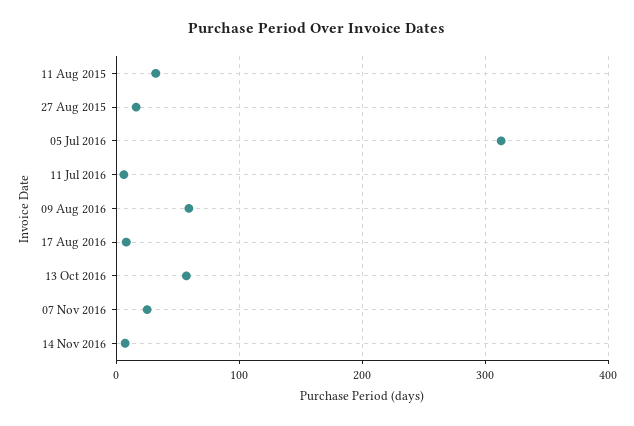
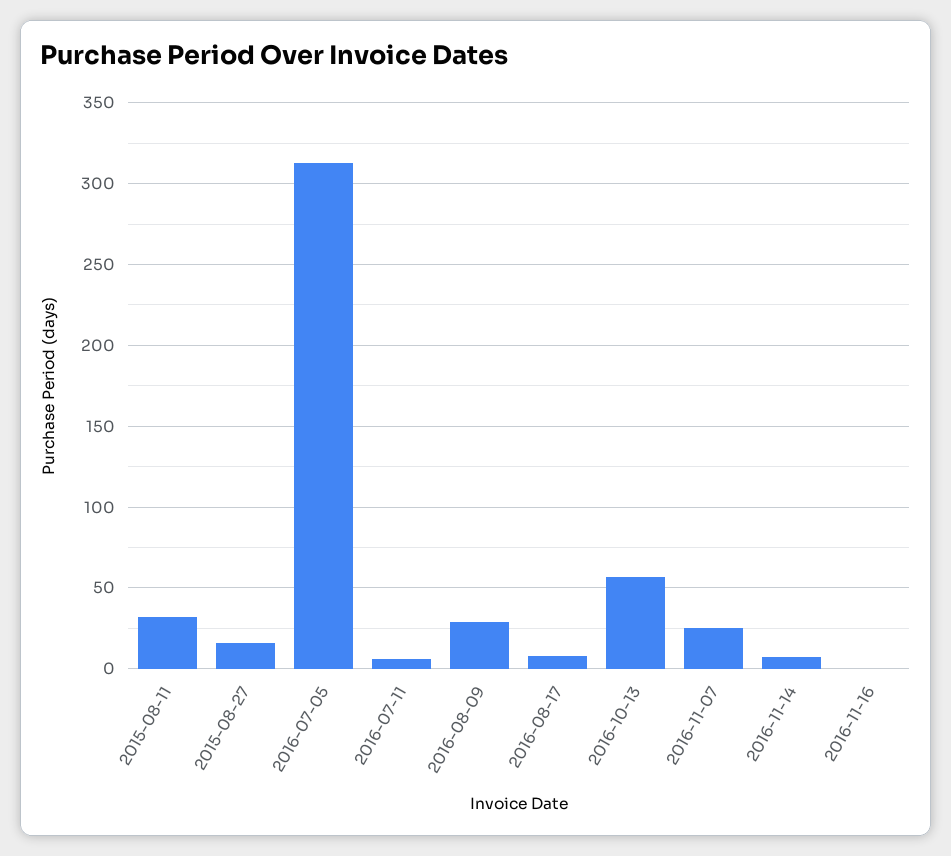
09 Aug 2016: 60 -> 30
2016-11-16: none -> 0

